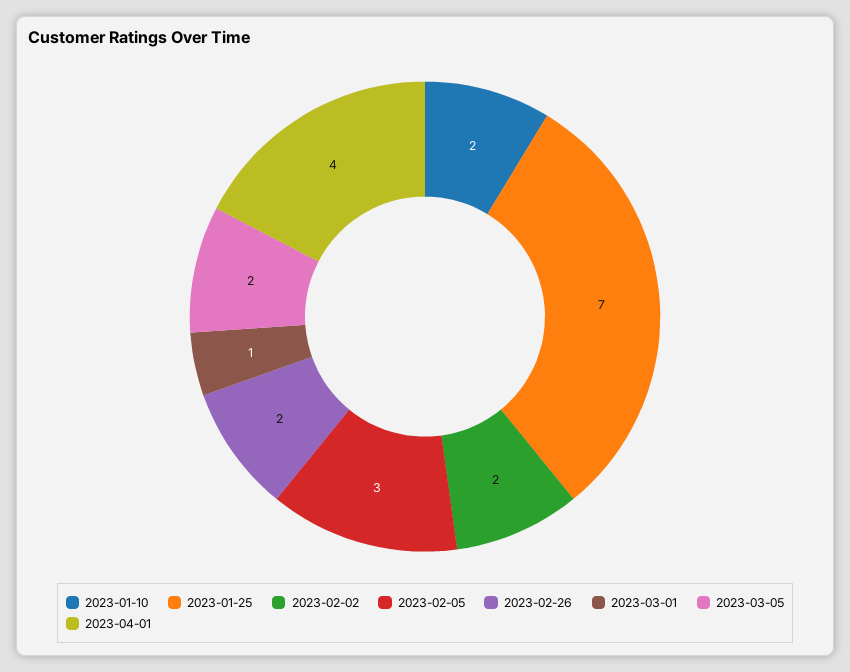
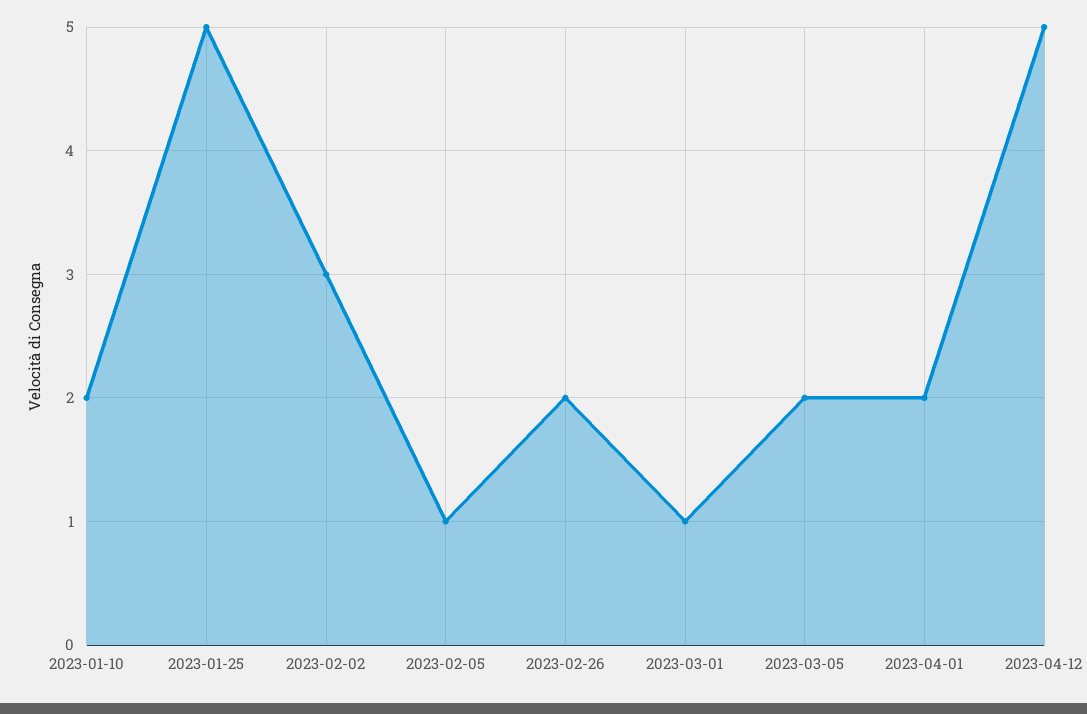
2023-01-25: 7 -> 5
2023-02-02: 2 -> 3
2023-02-05: 3 -> 1
2023-04-01: 4 -> 2
2023-04-12: none -> 5

